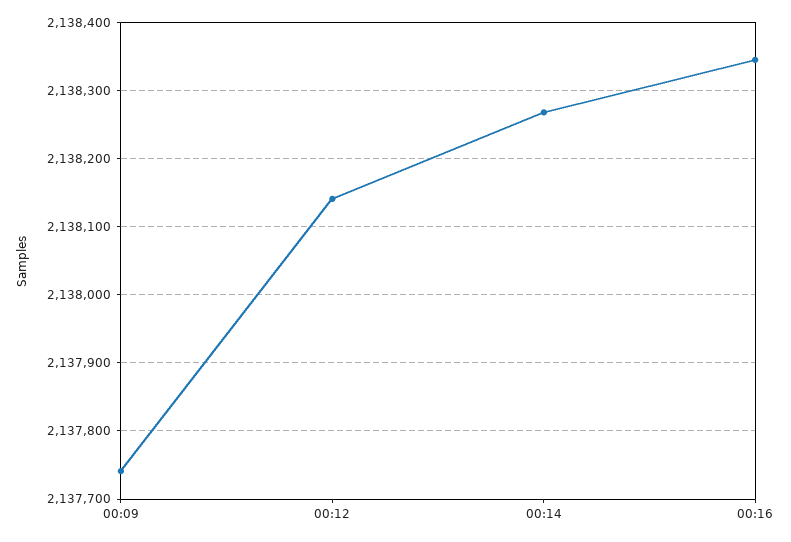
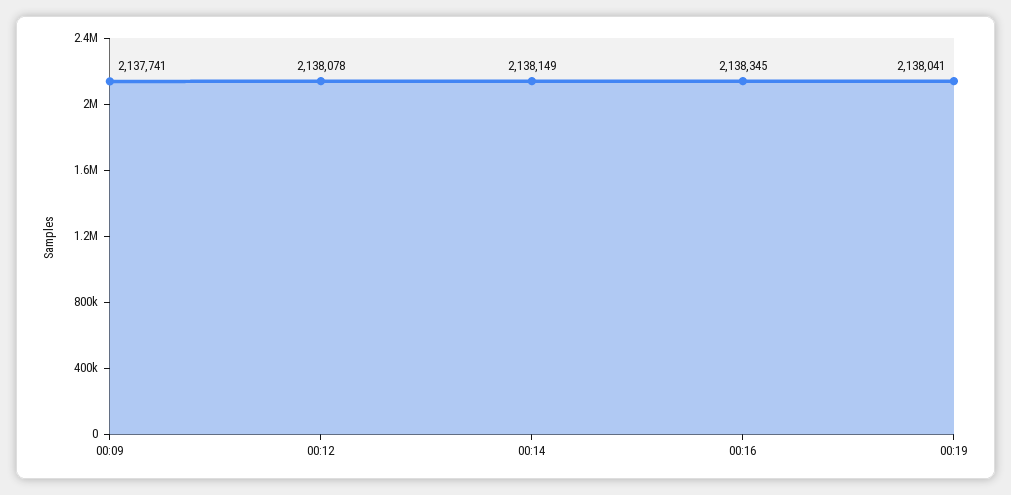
00:12: 2138140 -> 2138078
00:14: 2138270 -> 2138149
00:19: none -> 2138041

